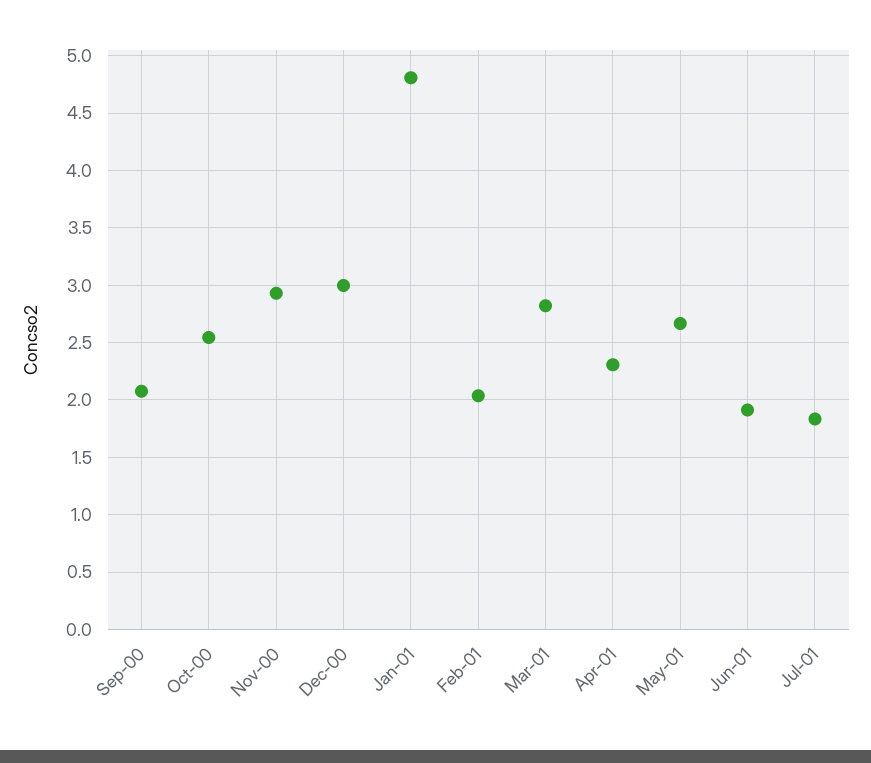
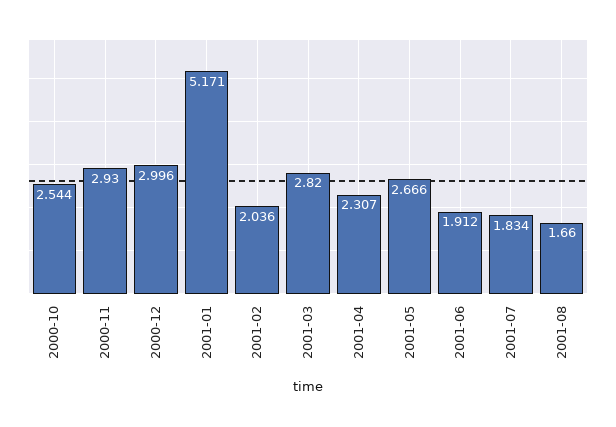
Sep-00: 2.1 -> none
Jan-01: 4.8 -> 5.171
2001-08: none -> 1.66

